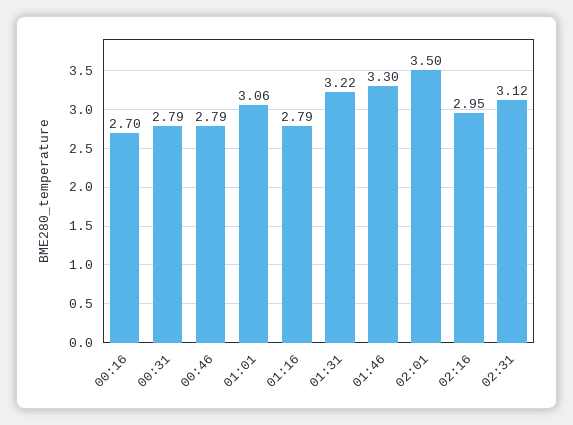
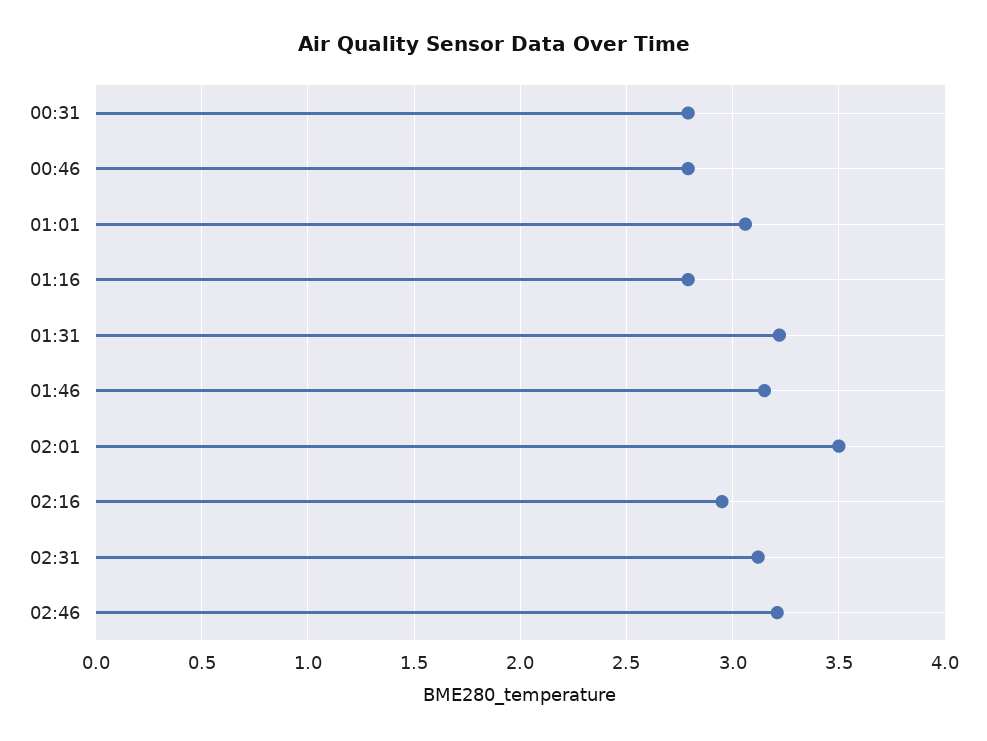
00:16: 2.7 -> none
01:46: 3.3 -> 3.15
02:46: none -> 3.2

